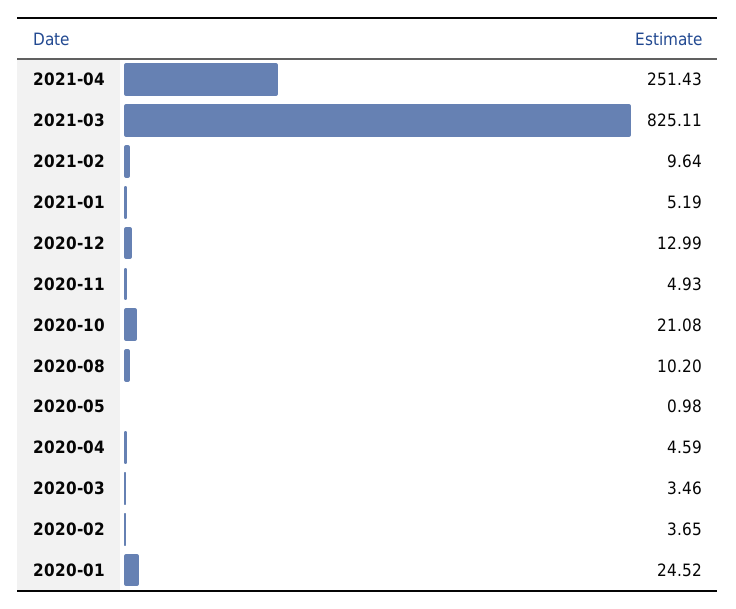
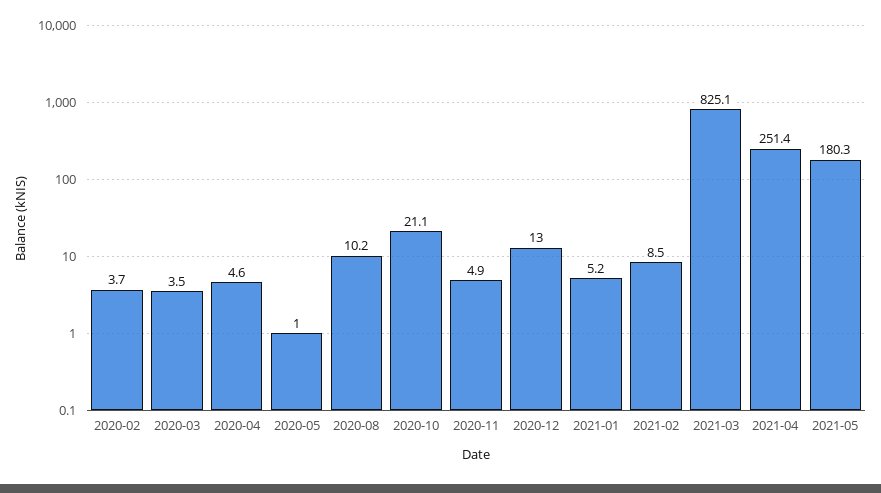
2021-02: 9.64 -> 8.5
2020-01: 24.52 -> none
2021-05: none -> 180.3

